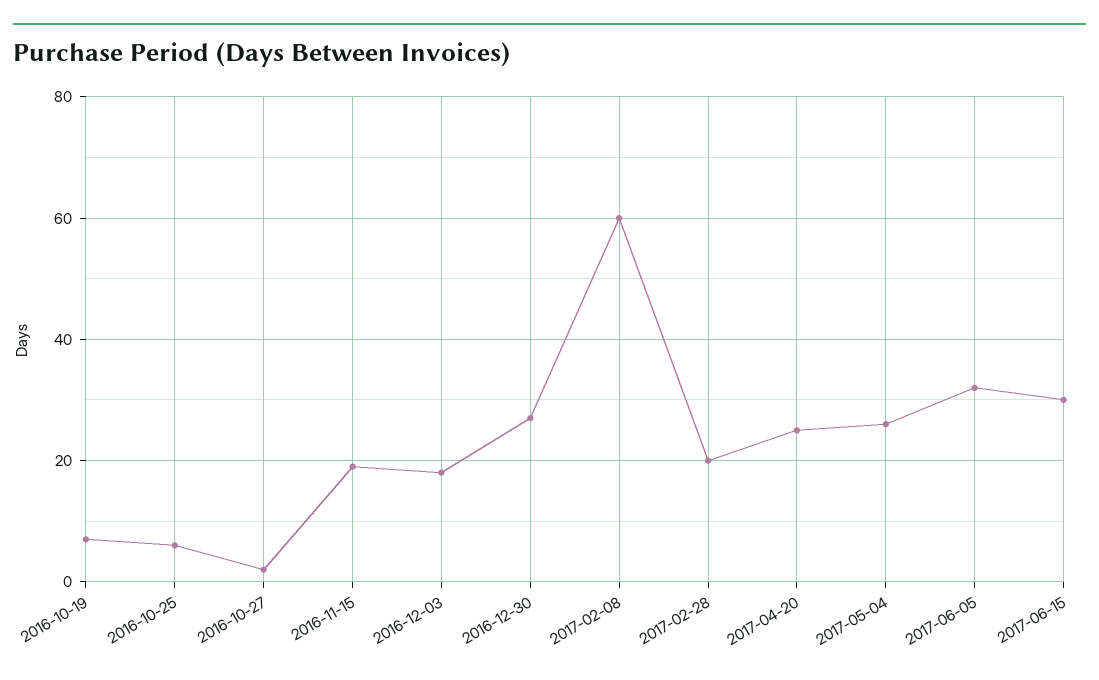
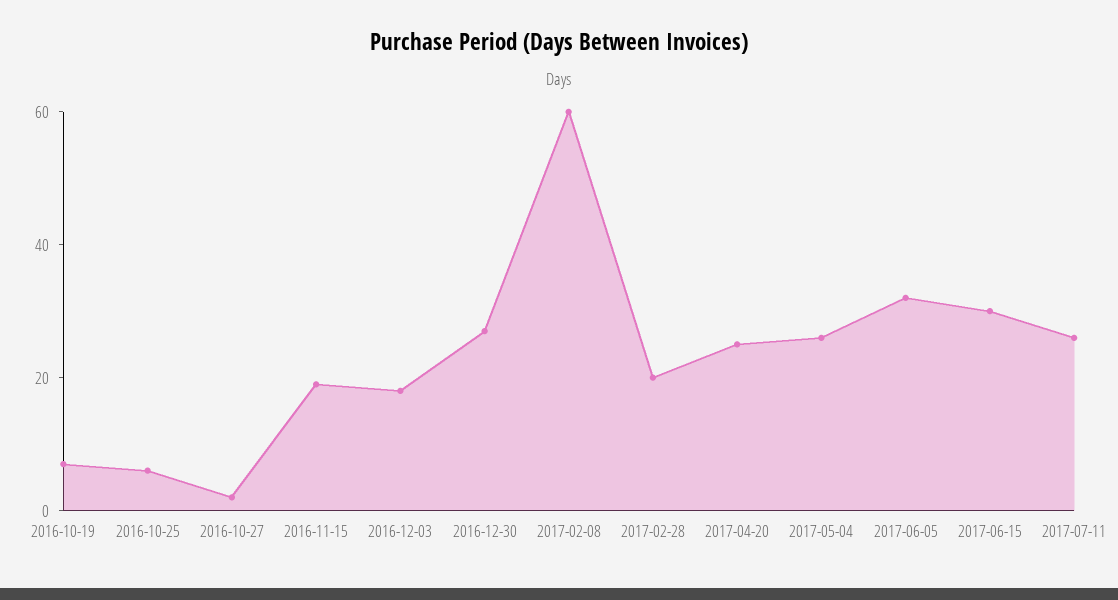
2017-07-11: none -> 25

